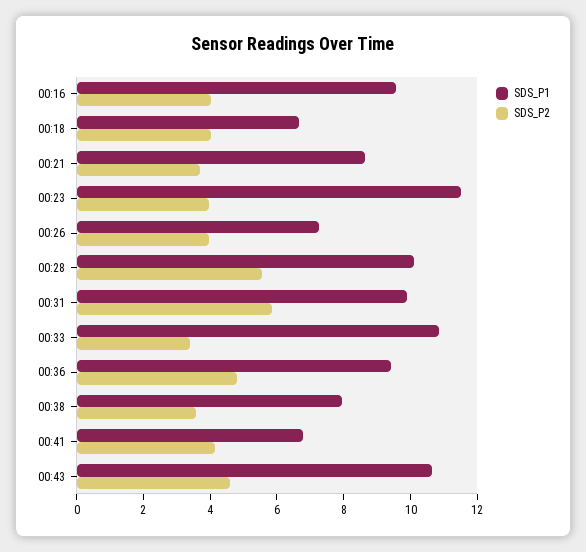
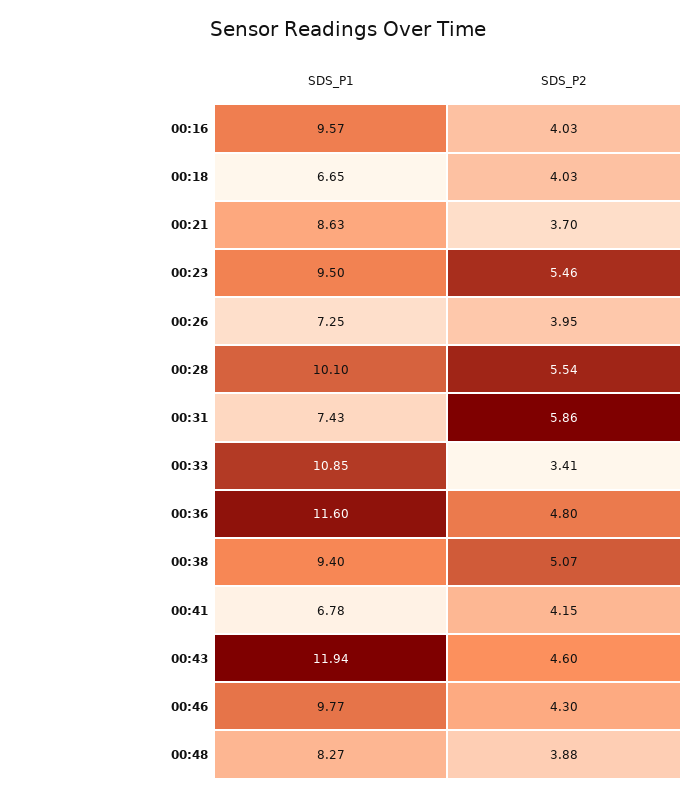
SDS_P1, 00:23: 11.5 -> 9.5
SDS_P2, 00:23: 4 -> 5.46
SDS_P1, 00:31: 10 -> 7.43
SDS_P1, 00:36: 9.5 -> 11.6
SDS_P1, 00:38: 8 -> 9.4
SDS_P2, 00:38: 3.5 -> 5.07
SDS_P1, 00:43: 10.5 -> 11.94
SDS_P1, 00:46: none -> 9.77
SDS_P2, 00:46: none -> 4.3
SDS_P1, 00:48: none -> 8.27
SDS_P2, 00:48: none -> 3.88

